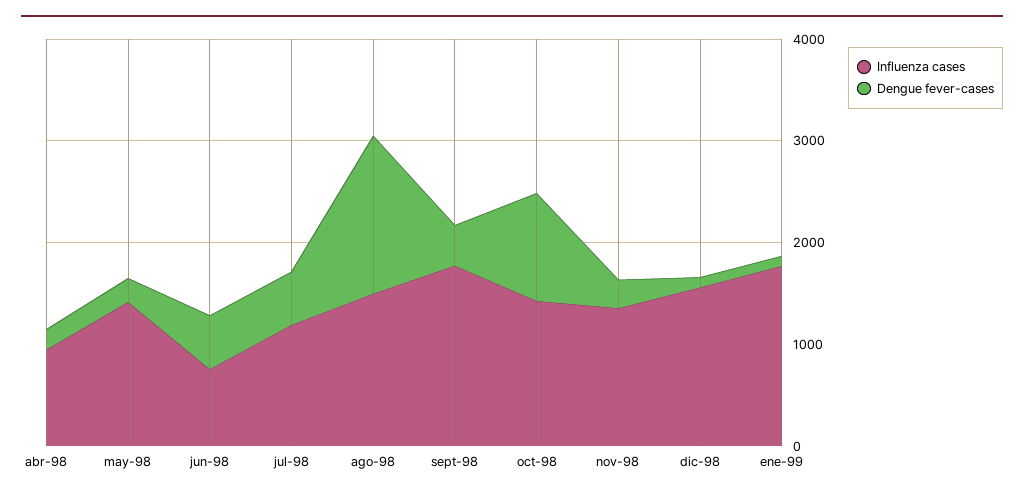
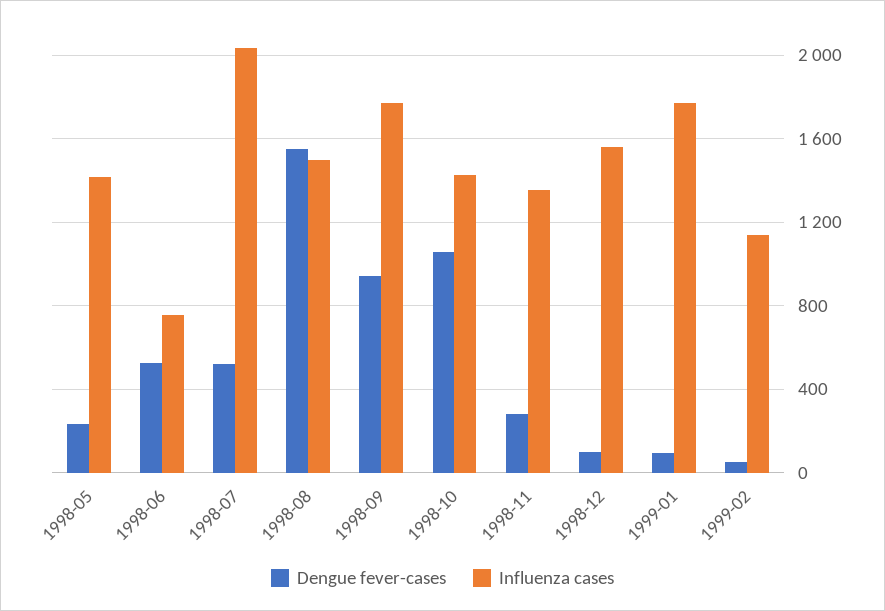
Influenza cases, abr-98: 1000 -> none
Dengue fever-cases, abr-98: 200 -> none
Influenza cases, jul-98: 1200 -> 2050
Dengue fever-cases, sept-98: 400 -> 950
Dengue fever-cases, 1999-02: none -> 50
Influenza cases, 1999-02: none -> 1150

